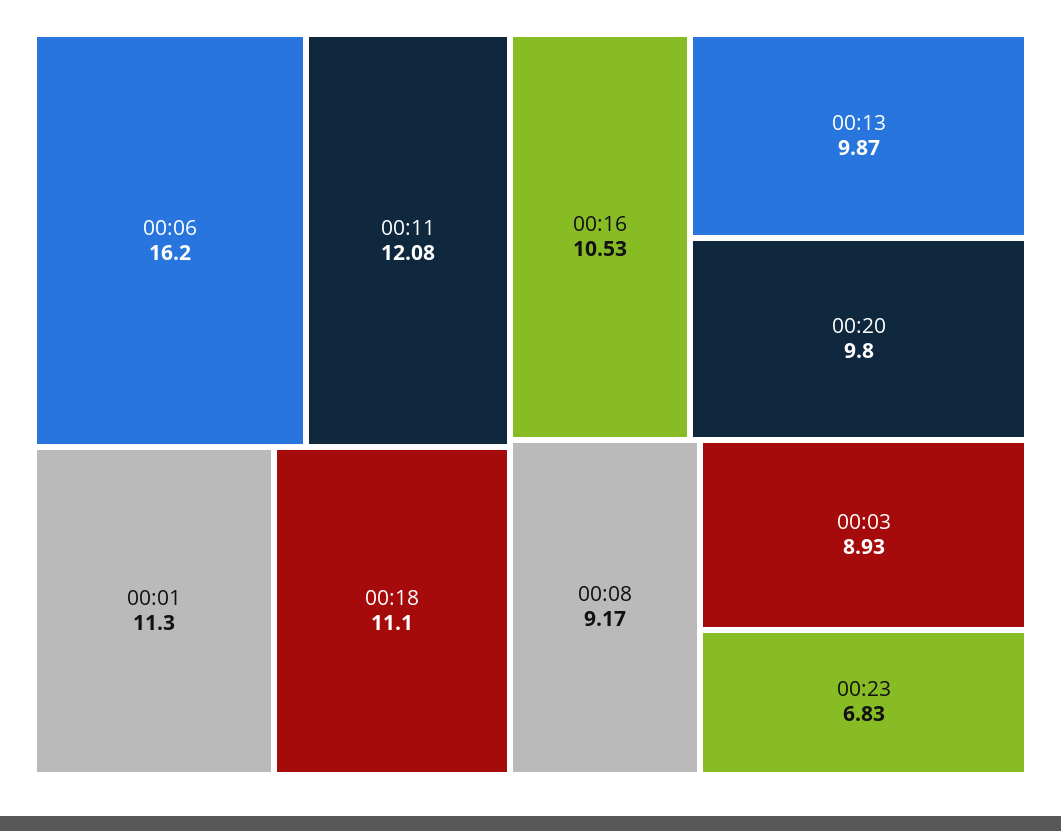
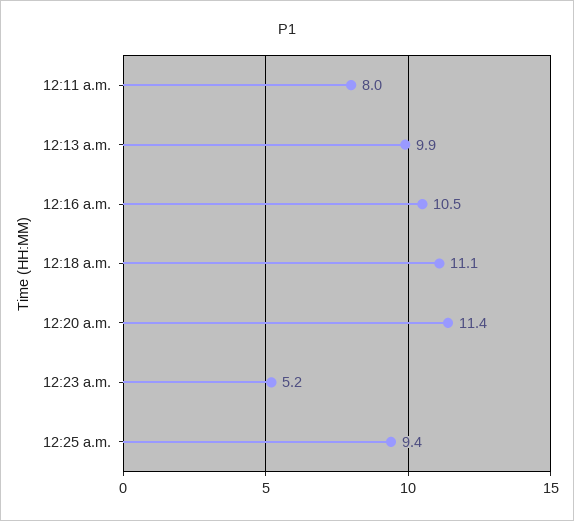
00:06: 16.2 -> none
00:11: 12.08 -> 8
00:01: 11.3 -> none
00:20: 9.8 -> 11.4
00:08: 9.17 -> none
00:03: 8.93 -> none
00:23: 6.83 -> 5.2
12:25 a.m.: none -> 9.4

